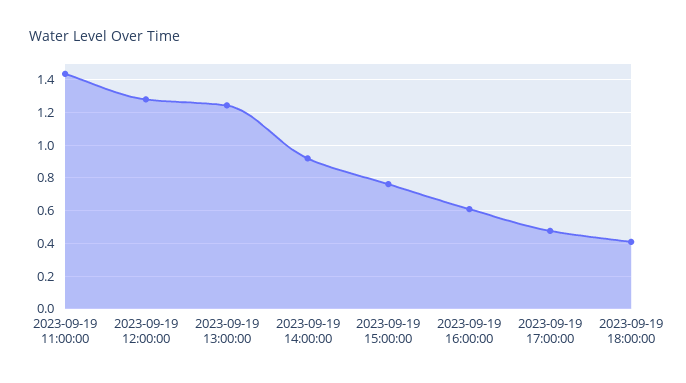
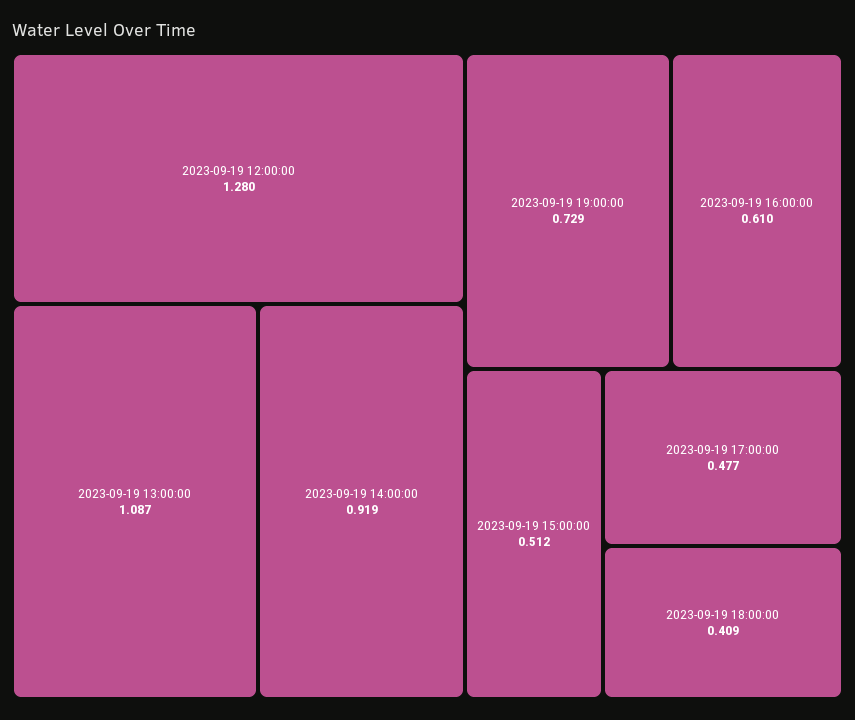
2023-09-19 11:00:00: 1.45 -> none
2023-09-19 13:00:00: 1.25 -> 1.087
2023-09-19 15:00:00: 0.75 -> 0.512
2023-09-19 19:00:00: none -> 0.729

